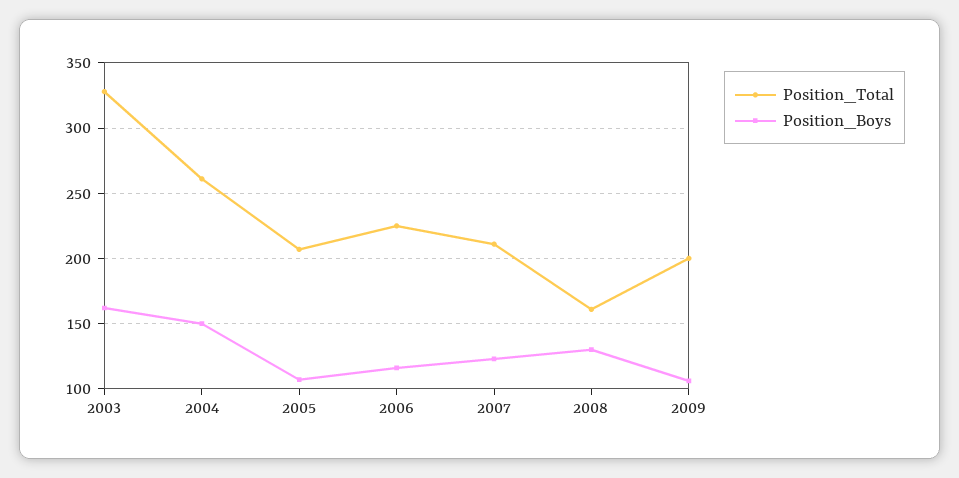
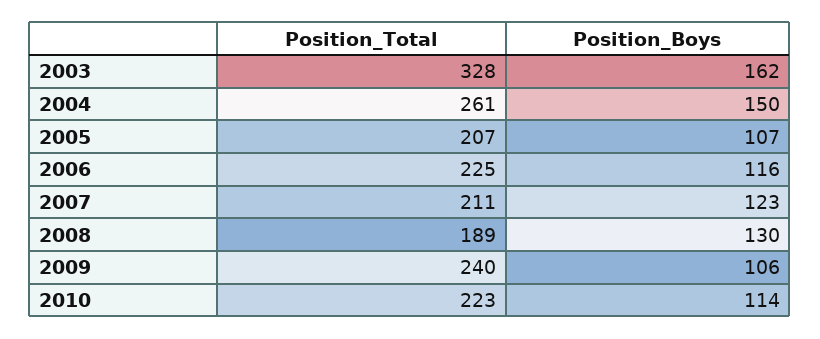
Position_Total, 2008: 160 -> 189
Position_Total, 2009: 200 -> 240
Position_Total, 2010: none -> 223
Position_Boys, 2010: none -> 114

